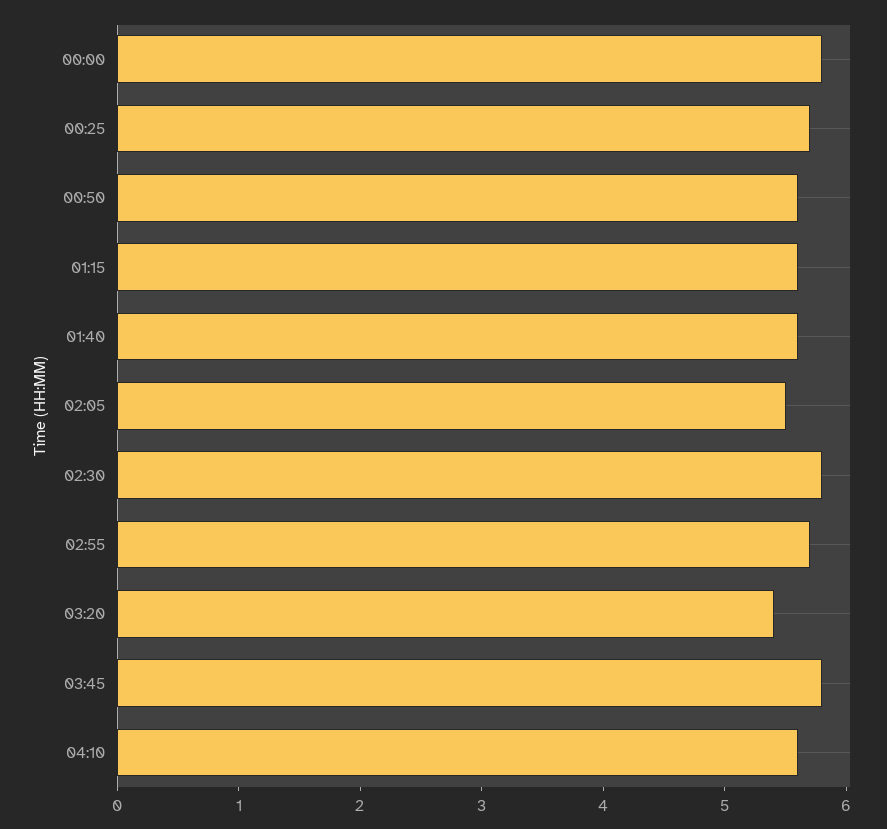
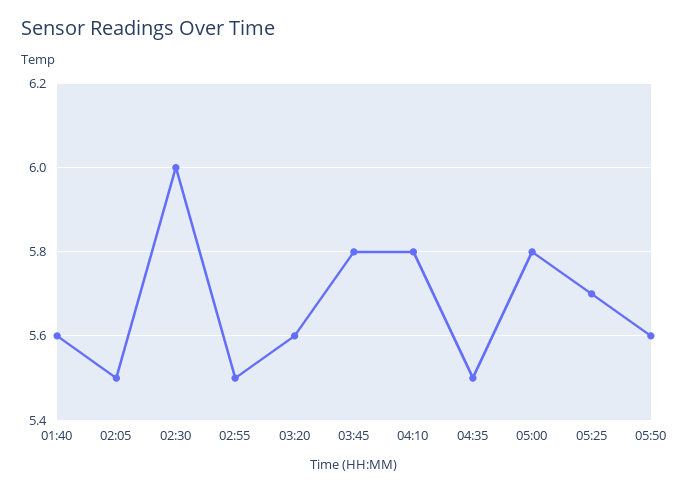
00:00: 5.8 -> none
00:25: 5.7 -> none
00:50: 5.6 -> none
01:15: 5.6 -> none
02:30: 5.8 -> 6
02:55: 5.7 -> 5.5
03:20: 5.4 -> 5.6
04:10: 5.6 -> 5.8
04:35: none -> 5.5
05:00: none -> 5.8
05:25: none -> 5.7
05:50: none -> 5.6

